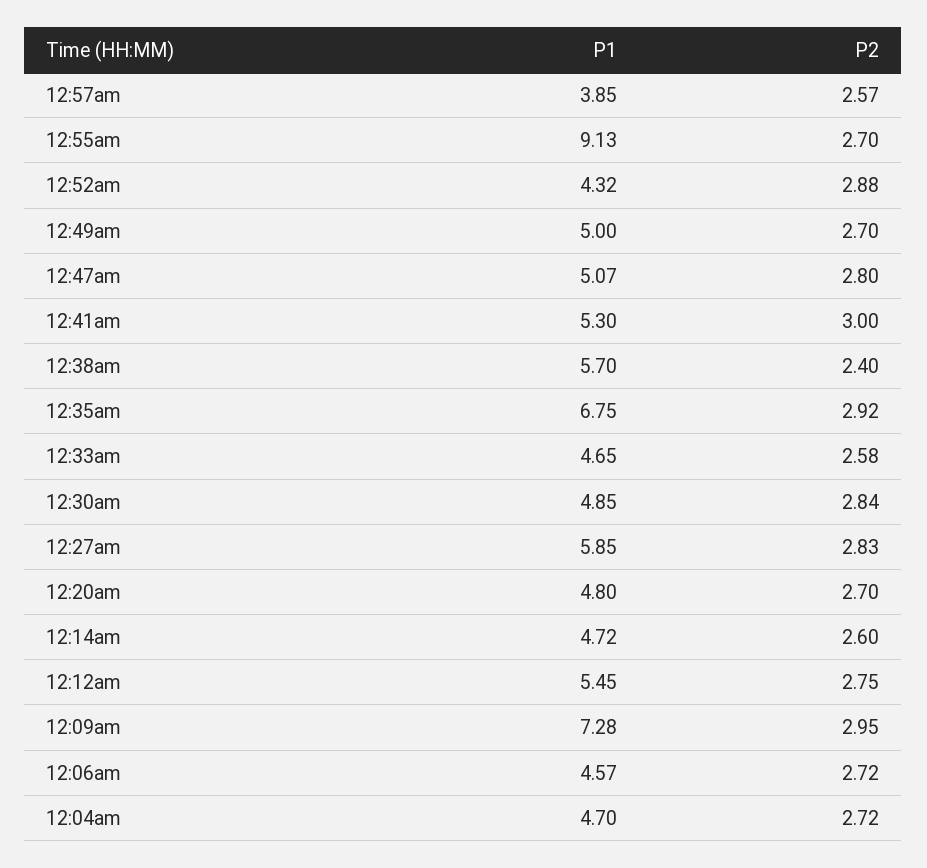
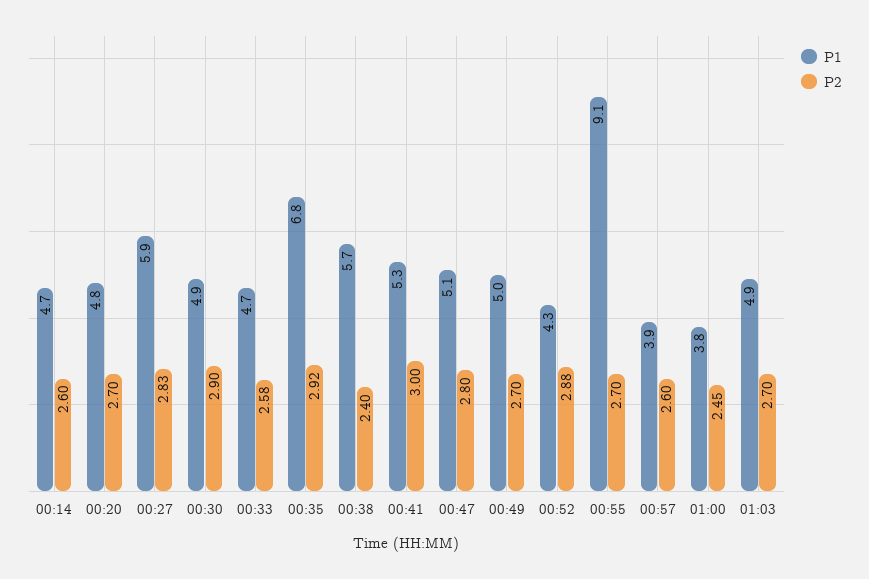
P2, 12:57am: 2.57 -> 2.6
P2, 12:30am: 2.84 -> 2.9
P1, 12:12am: 5.45 -> none
P2, 12:12am: 2.75 -> none
P1, 12:09am: 7.28 -> none
P2, 12:09am: 2.95 -> none
P1, 12:06am: 4.57 -> none
P2, 12:06am: 2.72 -> none
P1, 12:04am: 4.7 -> none
P2, 12:04am: 2.72 -> none
P1, 01:00: none -> 3.8
P2, 01:00: none -> 2.45
P1, 01:03: none -> 4.9
P2, 01:03: none -> 2.7

